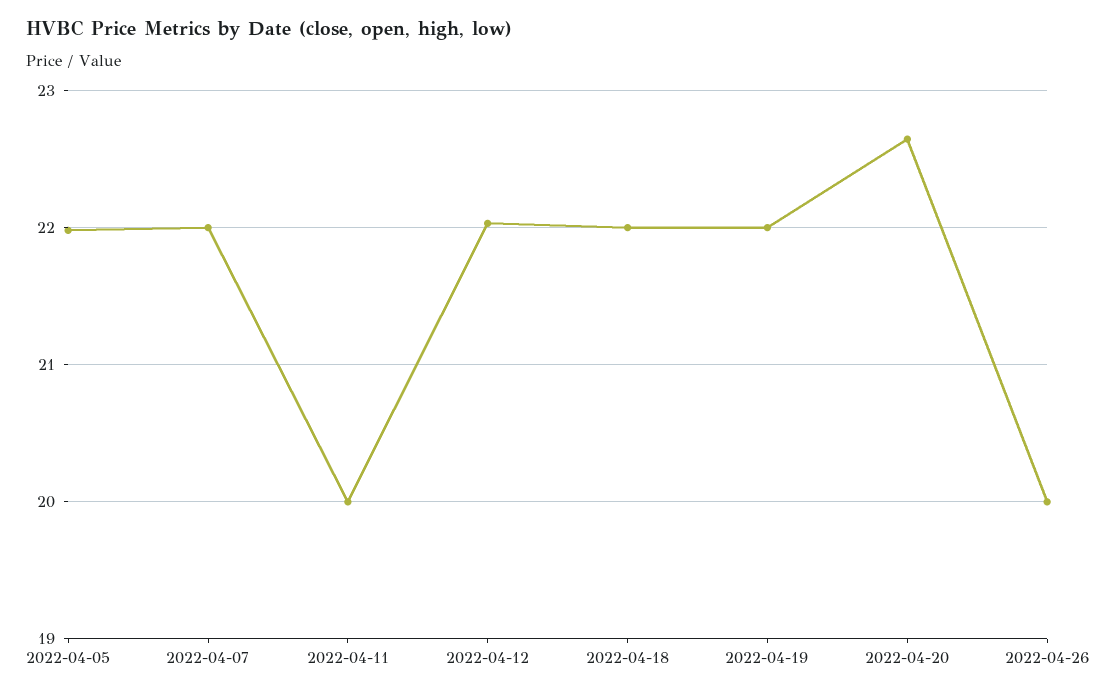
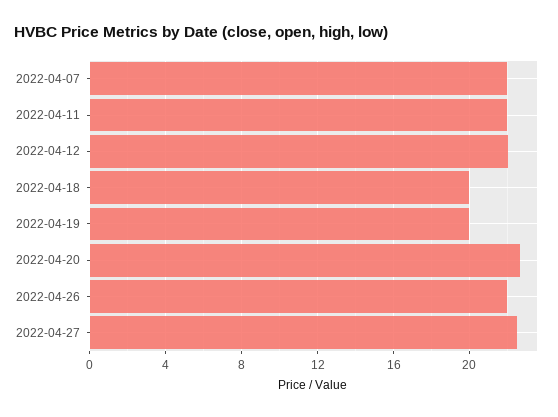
2022-04-05: 22 -> none
2022-04-11: 20 -> 22
2022-04-18: 22 -> 20
2022-04-19: 22 -> 20
2022-04-26: 20 -> 22
2022-04-27: none -> 22.5

